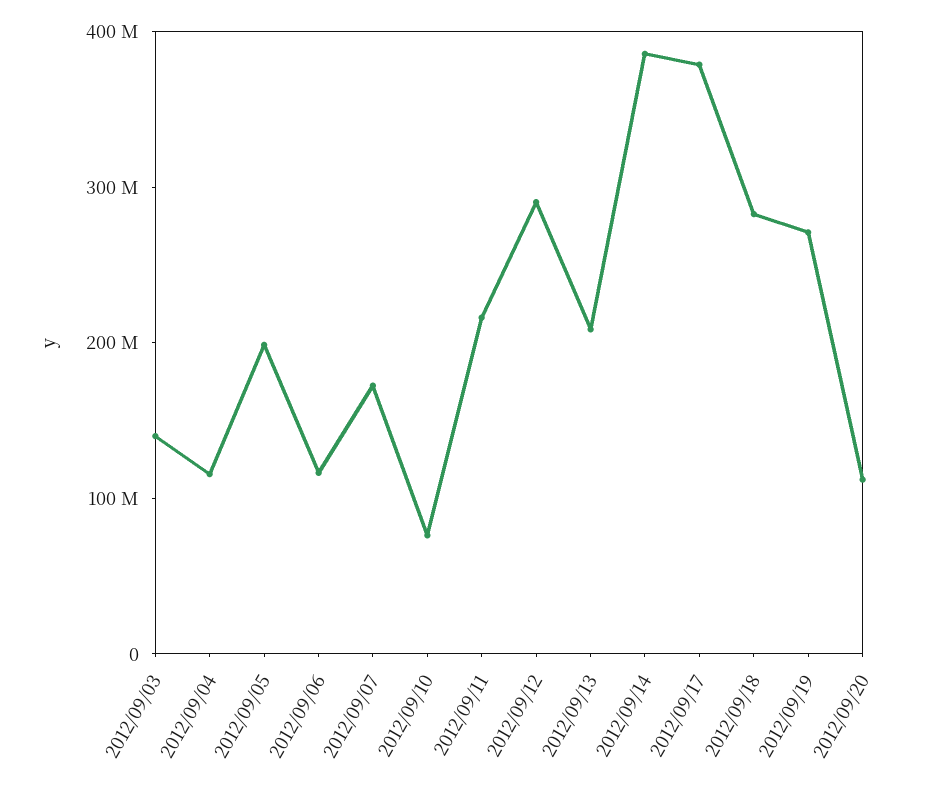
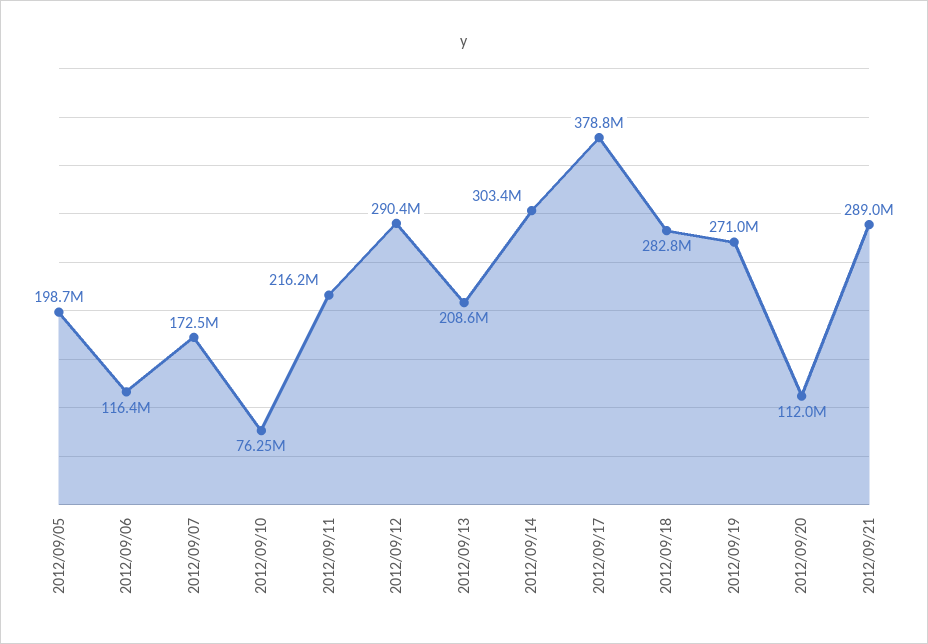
2012/09/03: 140000000 -> none
2012/09/04: 120000000 -> none
2012/09/14: 380000000 -> 303400000
2012/09/21: none -> 289000000

